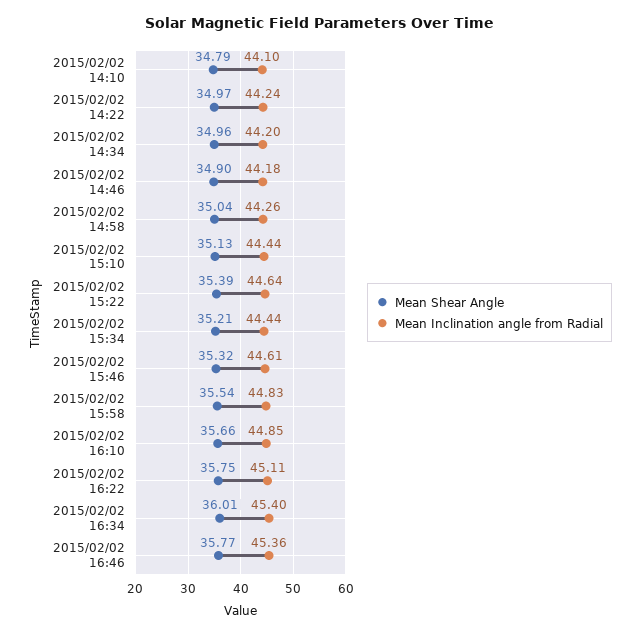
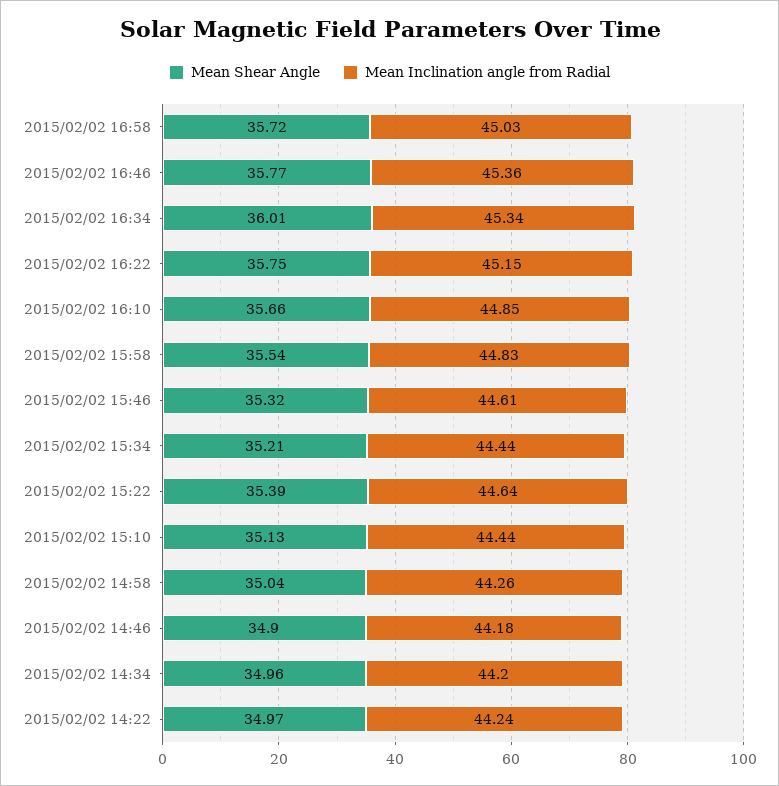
Mean Shear Angle, 2015/02/02 14:10: 34.79 -> none
Mean Inclination angle from Radial, 2015/02/02 14:10: 44.1 -> none
Mean Inclination angle from Radial, 2015/02/02 16:22: 45.11 -> 45.15
Mean Inclination angle from Radial, 2015/02/02 16:34: 45.4 -> 45.34
Mean Shear Angle, 2015/02/02 16:58: none -> 35.72
Mean Inclination angle from Radial, 2015/02/02 16:58: none -> 45.03

